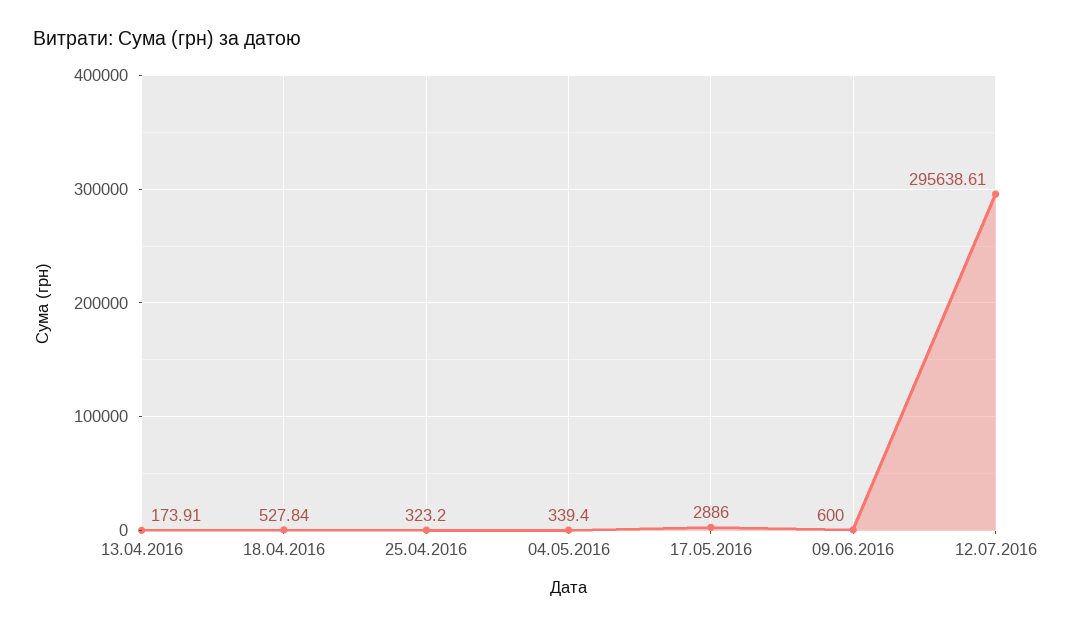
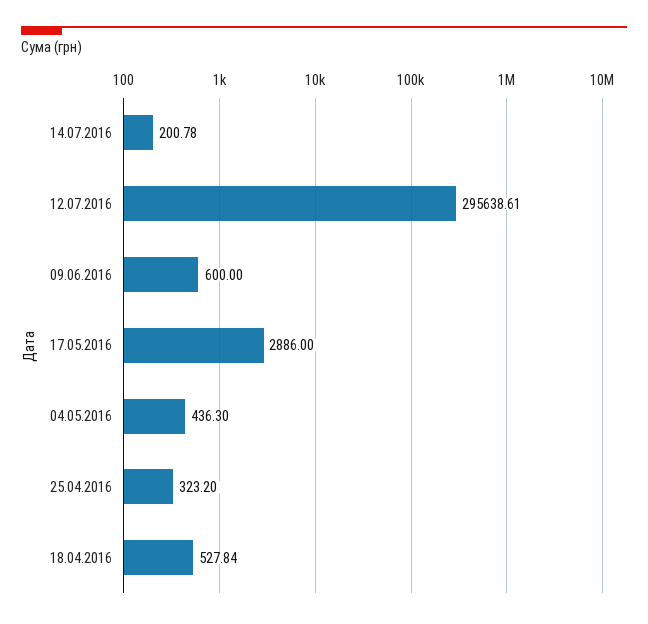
13.04.2016: 173.91 -> none
04.05.2016: 339.4 -> 436.3
14.07.2016: none -> 200.78

